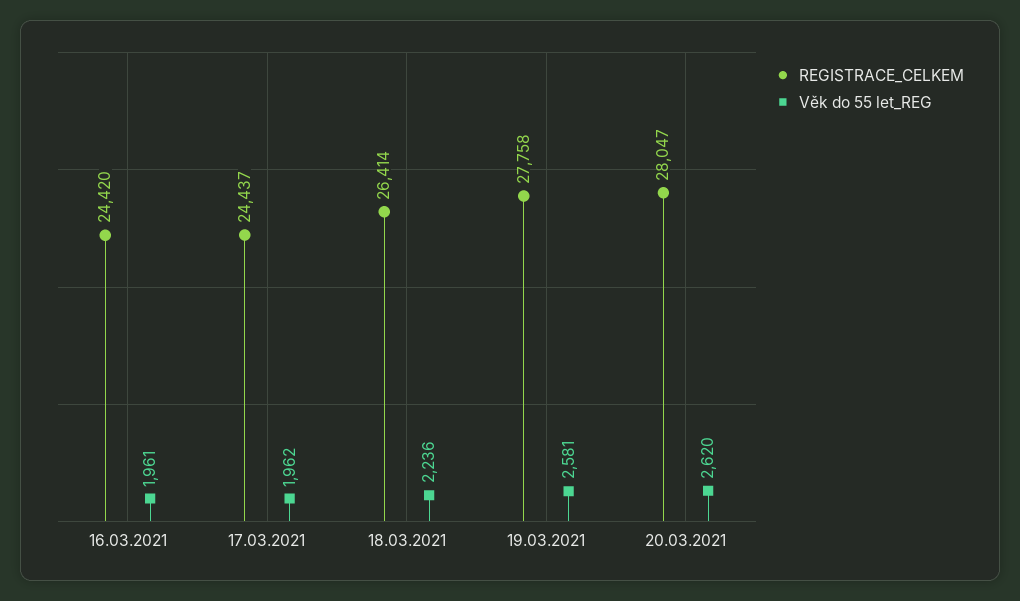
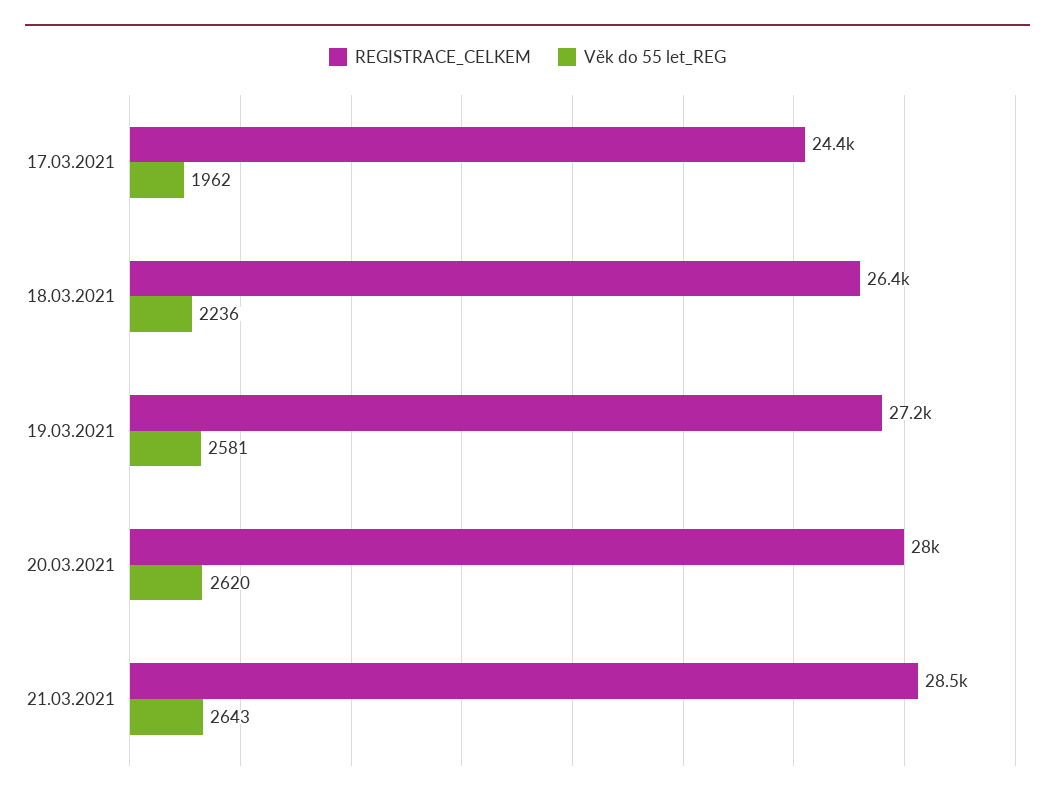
REGISTRACE_CELKEM, 16.03.2021: 24420 -> none
Věk do 55 let_REG, 16.03.2021: 1961 -> none
REGISTRACE_CELKEM, 19.03.2021: 27758 -> 27200
REGISTRACE_CELKEM, 21.03.2021: none -> 28500
Věk do 55 let_REG, 21.03.2021: none -> 2643

